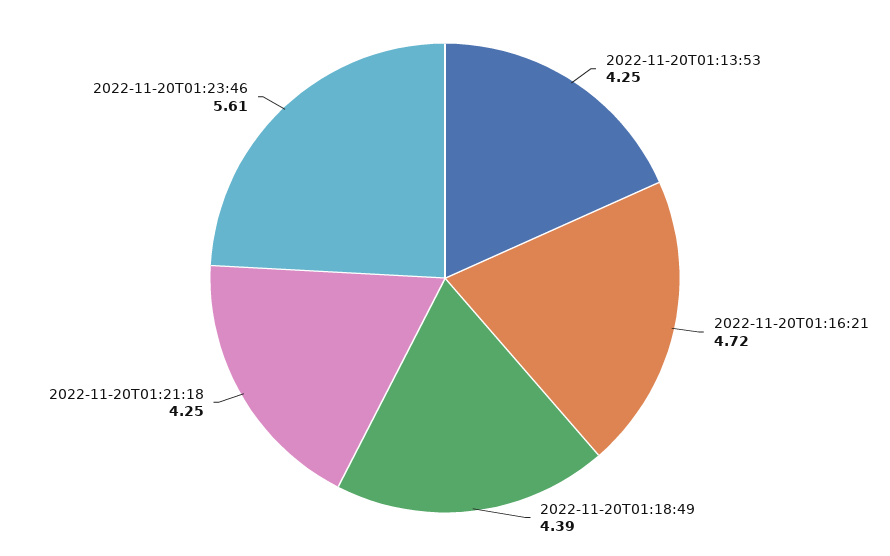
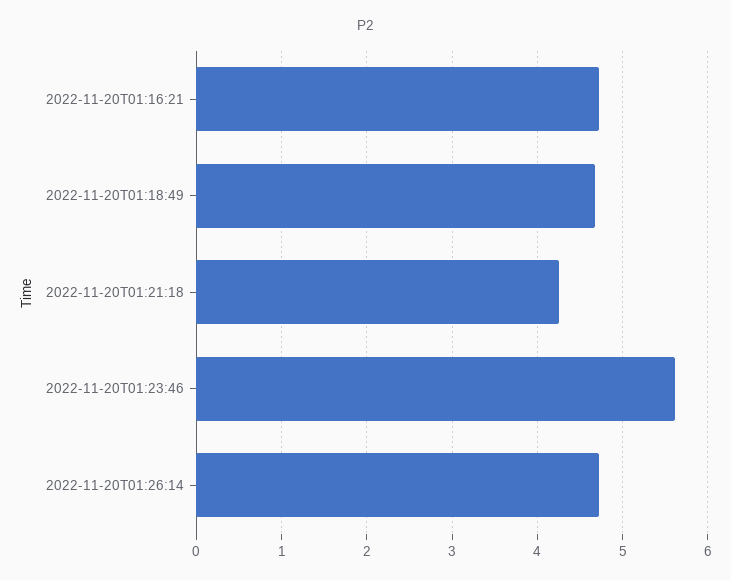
2022-11-20T01:13:53: 4.25 -> none
2022-11-20T01:18:49: 4.39 -> 4.7
2022-11-20T01:26:14: none -> 4.7

